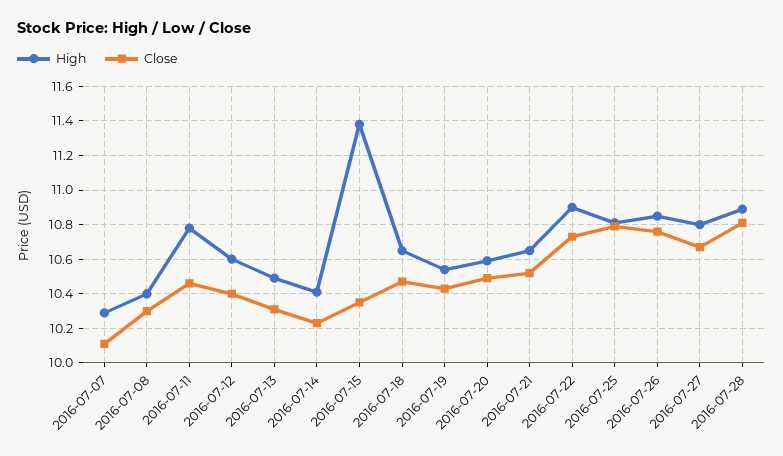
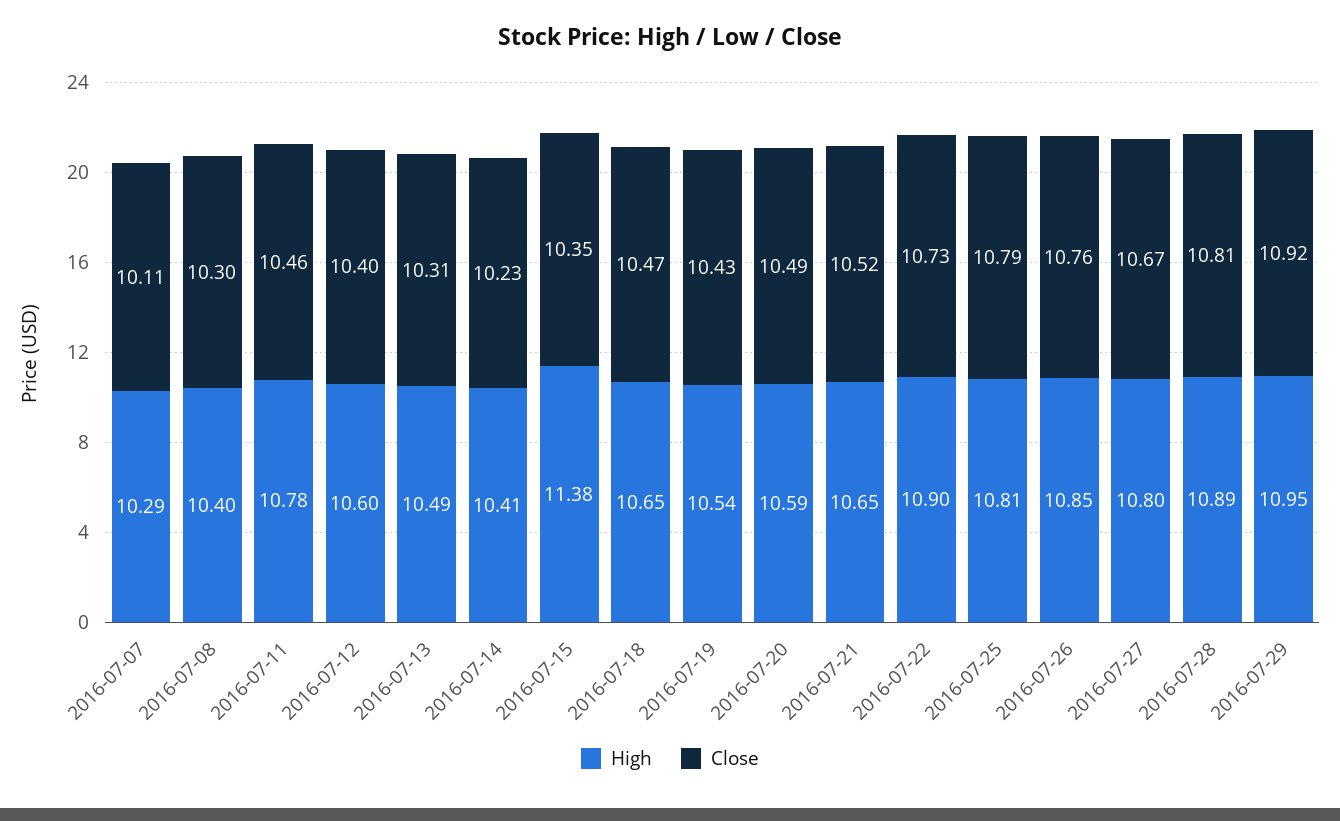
High, 2016-07-29: none -> 10.95
Close, 2016-07-29: none -> 10.92

